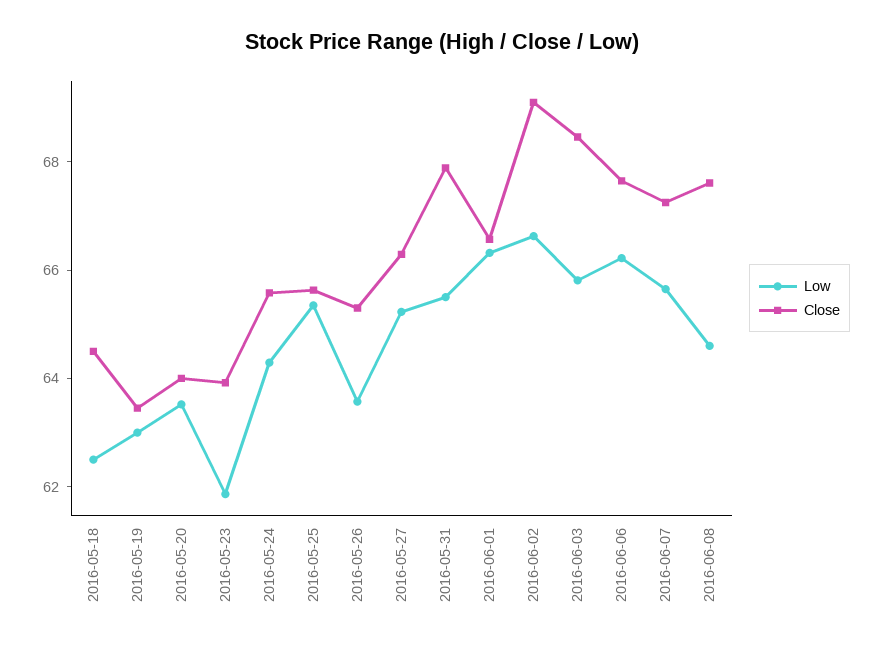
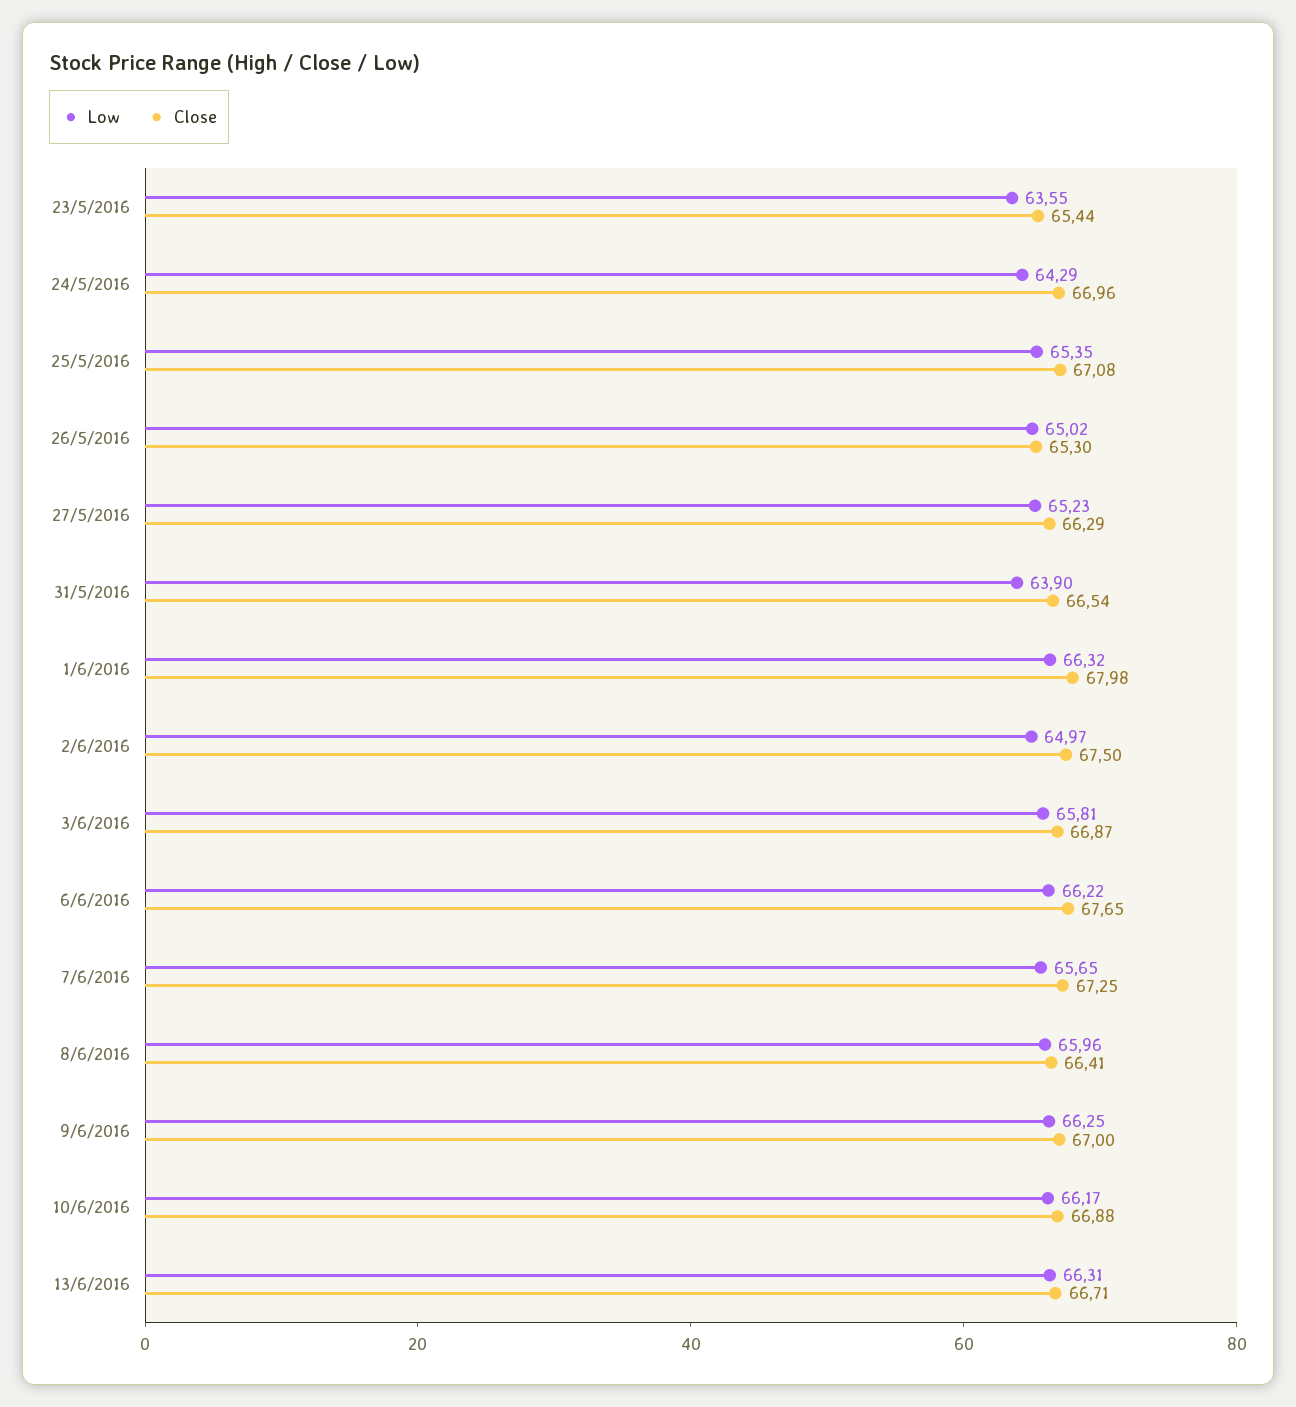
Low, 2016-05-18: 62.5 -> none
Close, 2016-05-18: 64.5 -> none
Low, 2016-05-19: 63 -> none
Close, 2016-05-19: 63.5 -> none
Low, 2016-05-20: 63.5 -> none
Close, 2016-05-20: 64 -> none
Low, 2016-05-23: 62 -> 63.55
Close, 2016-05-23: 64 -> 65.44
Close, 2016-05-24: 65.5 -> 66.96
Close, 2016-05-25: 65.5 -> 67.08
Low, 2016-05-26: 63.5 -> 65.02
Low, 2016-05-31: 65.5 -> 63.9
Close, 2016-05-31: 68 -> 66.54
Close, 2016-06-01: 66.5 -> 67.98
Low, 2016-06-02: 66.5 -> 64.97
Close, 2016-06-02: 69 -> 67.5
Close, 2016-06-03: 68.5 -> 66.87
Low, 2016-06-08: 64.5 -> 65.96
Close, 2016-06-08: 67.5 -> 66.41
Low, 9/6/2016: none -> 66.25
Close, 9/6/2016: none -> 67
Low, 10/6/2016: none -> 66.17
Close, 10/6/2016: none -> 66.88
Low, 13/6/2016: none -> 66.31
Close, 13/6/2016: none -> 66.71

